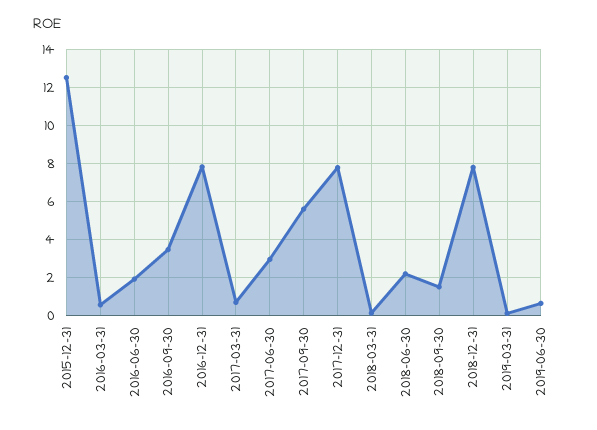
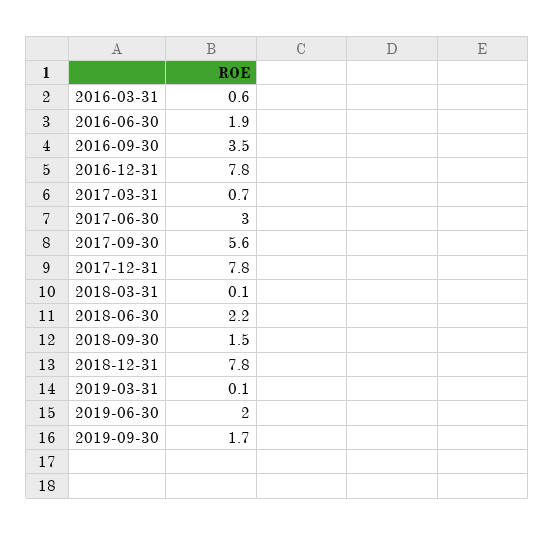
2015-12-31: 12.5 -> none
2019-06-30: 0.5 -> 2
2019-09-30: none -> 1.7

